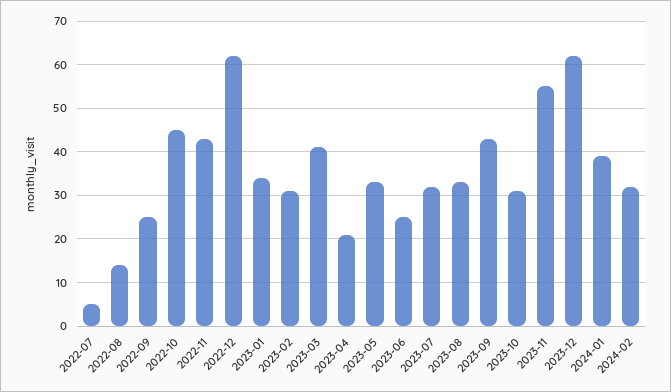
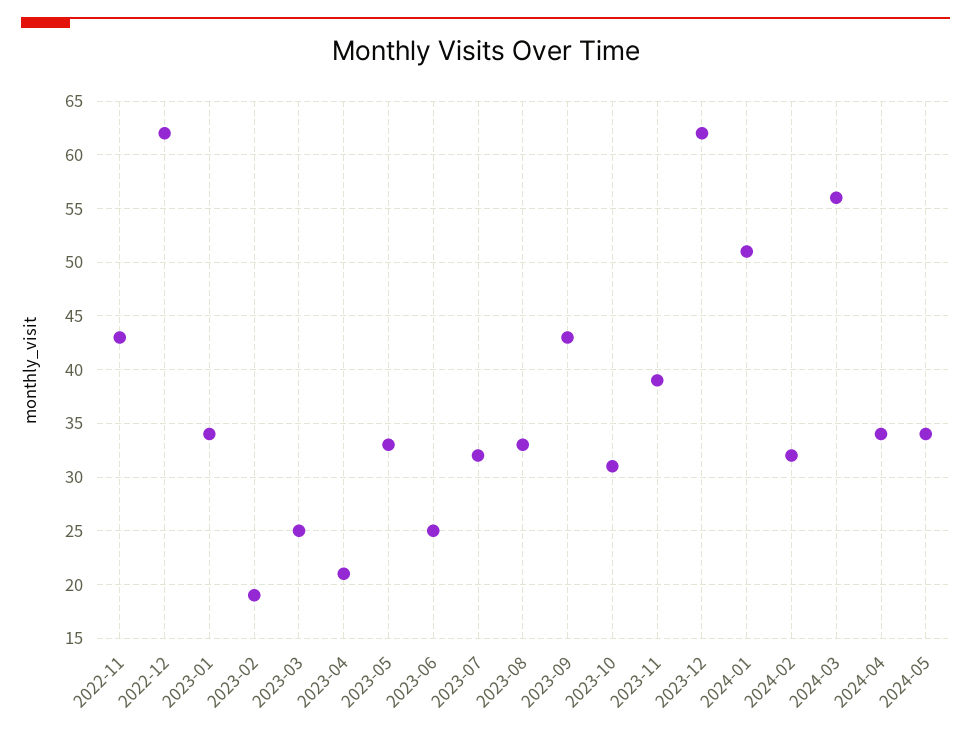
2022-07: 5 -> none
2022-08: 15 -> none
2022-09: 25 -> none
2022-10: 45 -> none
2023-02: 30 -> 19
2023-03: 40 -> 25
2023-11: 55 -> 39
2024-01: 40 -> 51
2024-03: none -> 56
2024-04: none -> 34
2024-05: none -> 34

